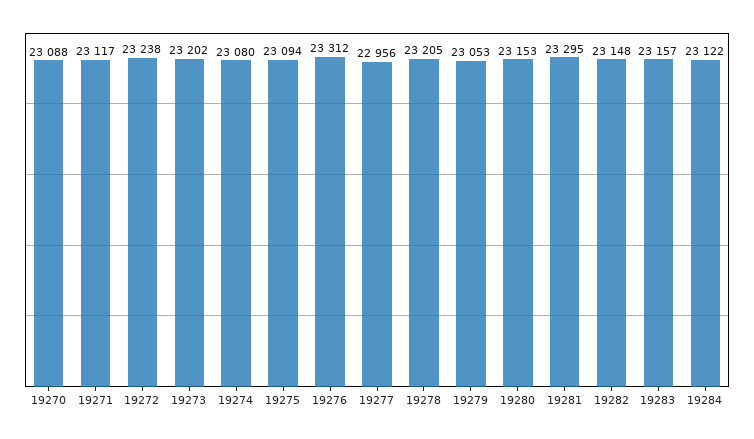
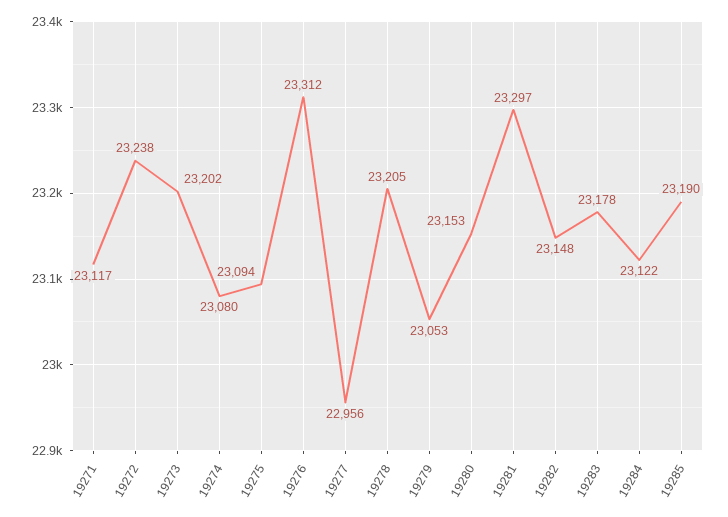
19270: 23088 -> none
19281: 23295 -> 23297
19283: 23157 -> 23178
19285: none -> 23190

